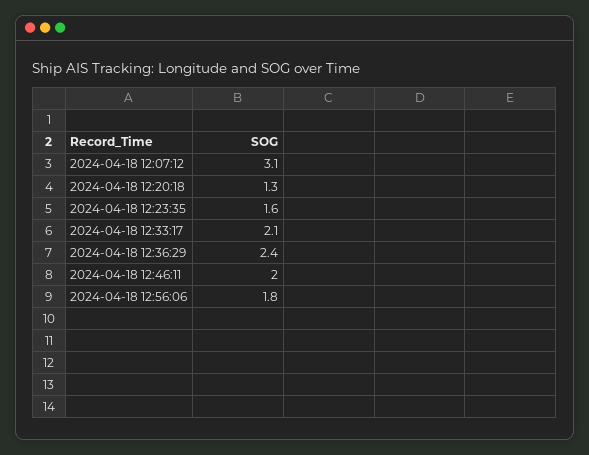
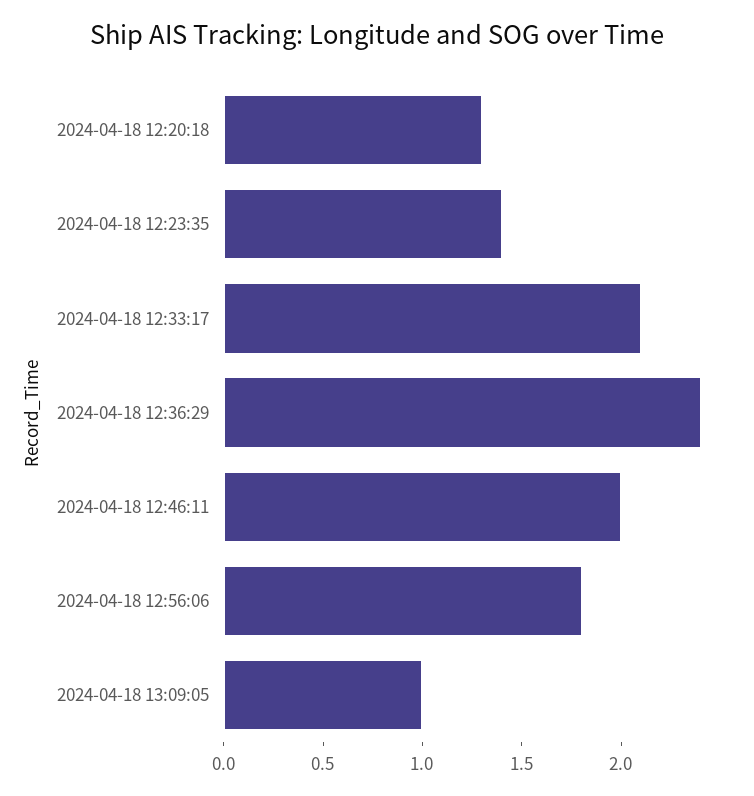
2024-04-18 12:07:12: 3.1 -> none
2024-04-18 12:23:35: 1.6 -> 1.4
2024-04-18 13:09:05: none -> 1

